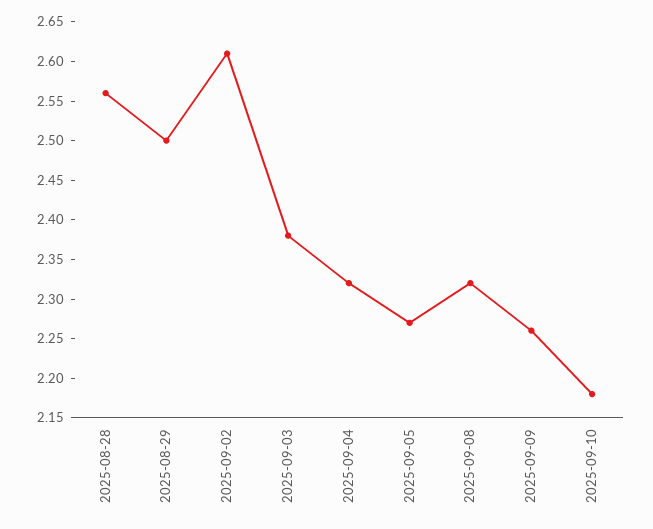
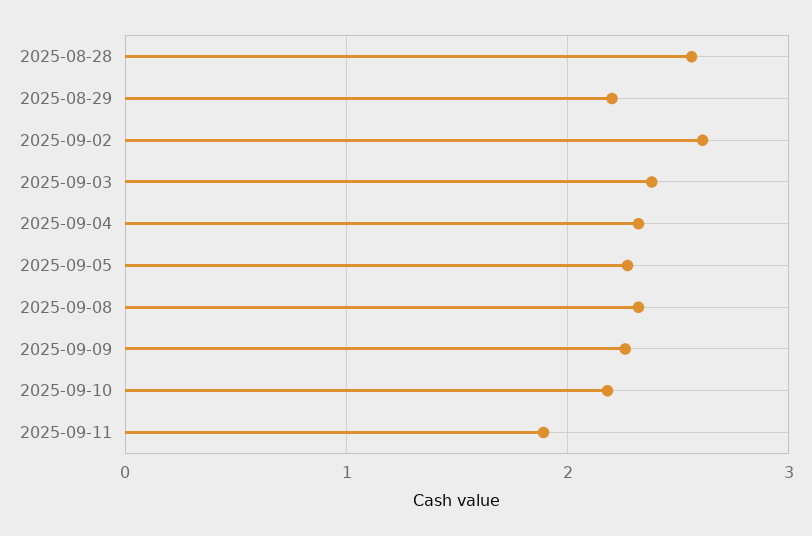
2025-08-29: 2.5 -> 2.2
2025-09-11: none -> 1.9

